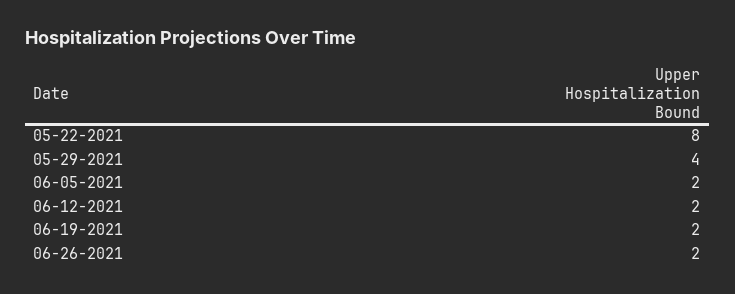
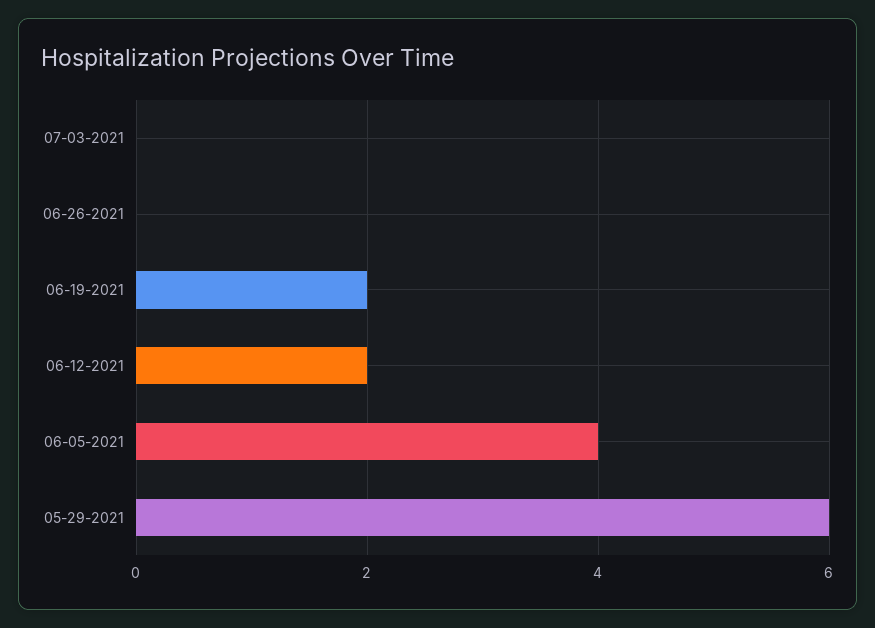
05-22-2021: 8 -> none
05-29-2021: 4 -> 6
06-05-2021: 2 -> 4
06-26-2021: 2 -> 0
07-03-2021: none -> 0

